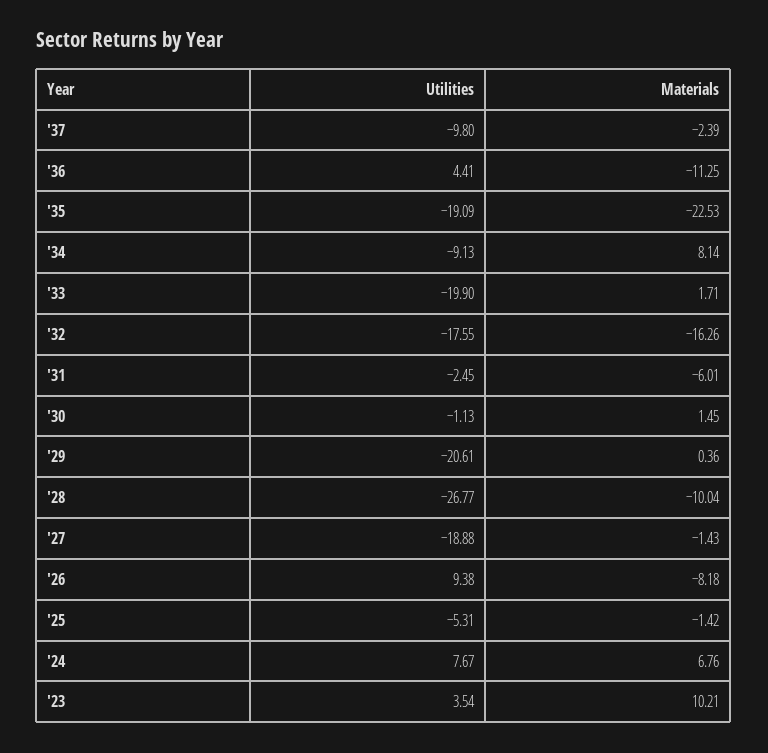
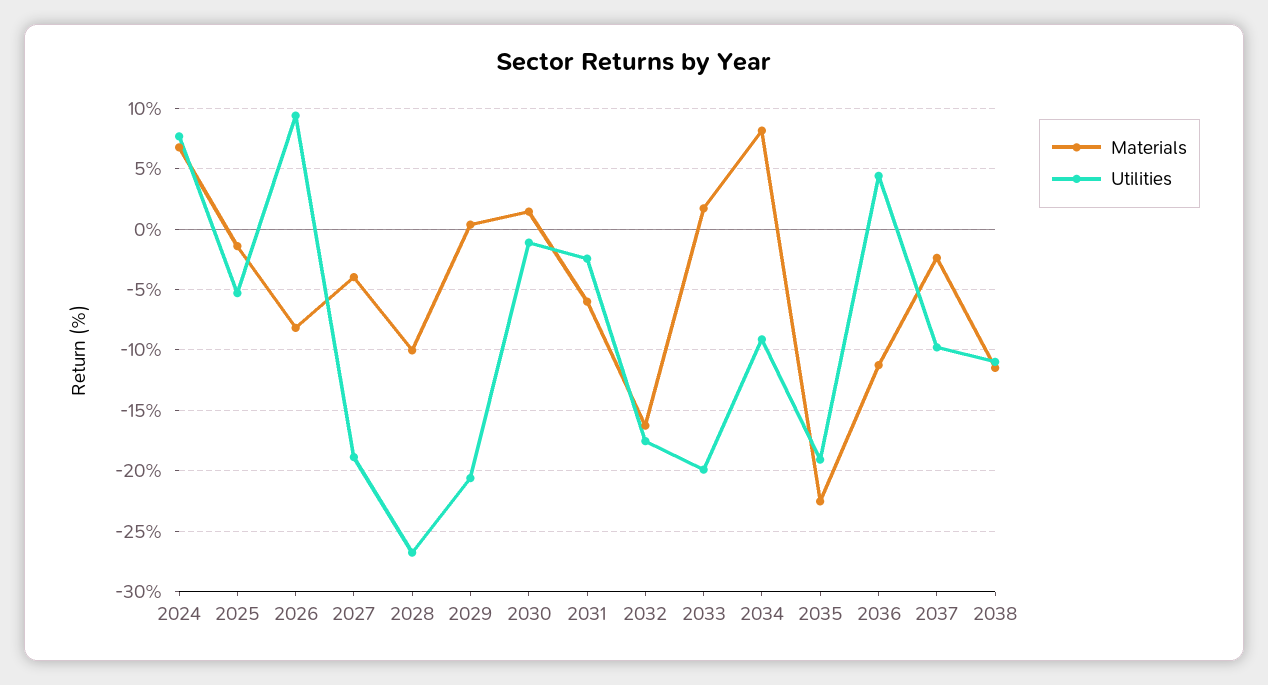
Materials, '27: -1.43 -> -4
Utilities, '23: 3.54 -> none
Materials, '23: 10.21 -> none
Materials, 2038: none -> -11.5
Utilities, 2038: none -> -11

